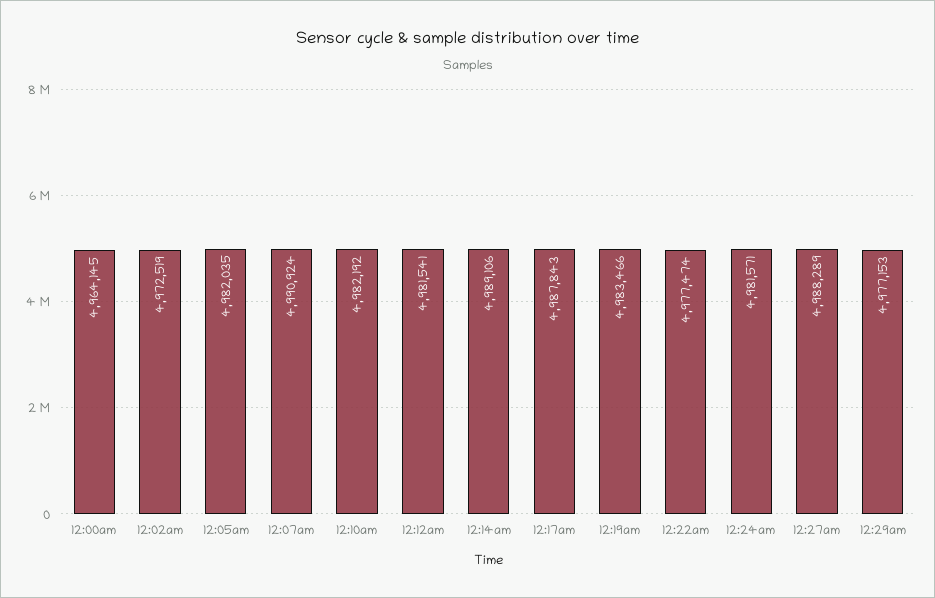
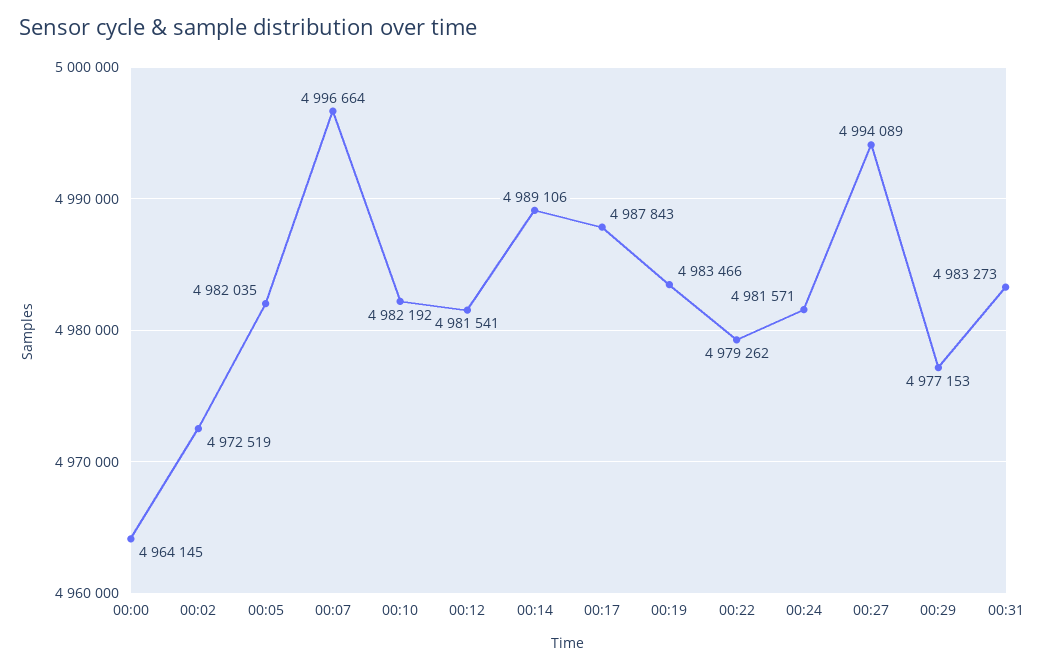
12:07am: 4990924 -> 4996664
12:22am: 4977474 -> 4979262
12:27am: 4988289 -> 4994089
00:31: none -> 4983273

